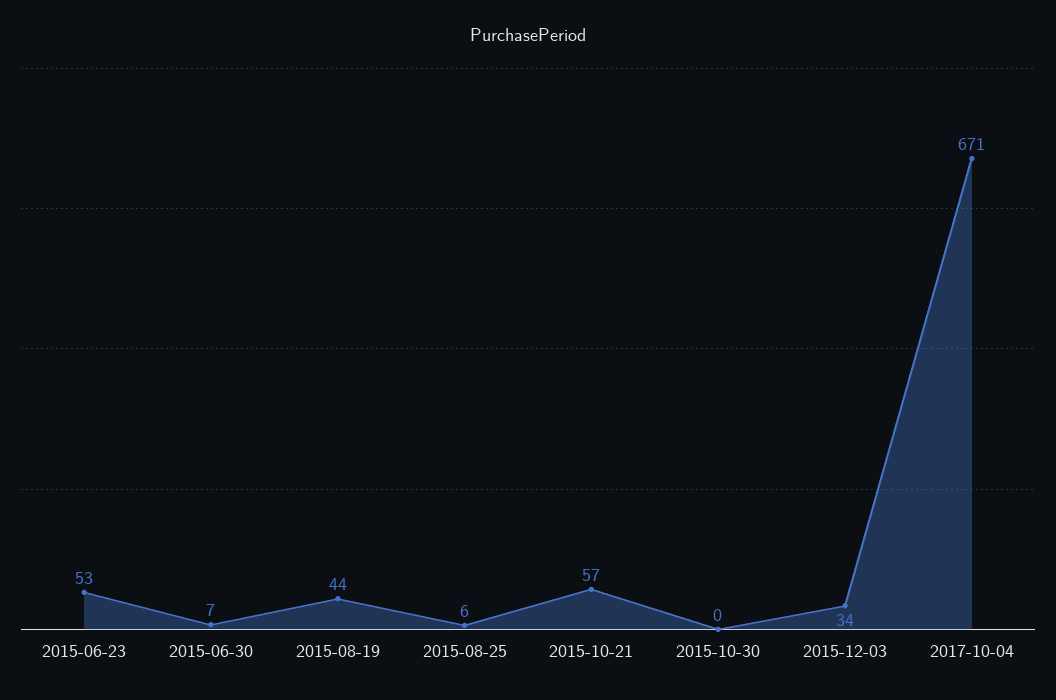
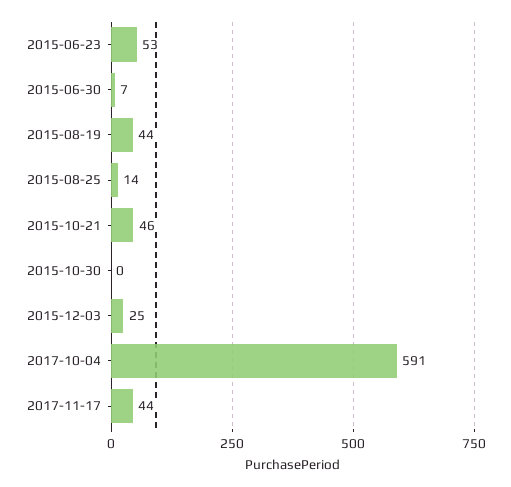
2015-08-25: 6 -> 14
2015-10-21: 57 -> 46
2015-12-03: 34 -> 25
2017-10-04: 671 -> 591
2017-11-17: none -> 44

